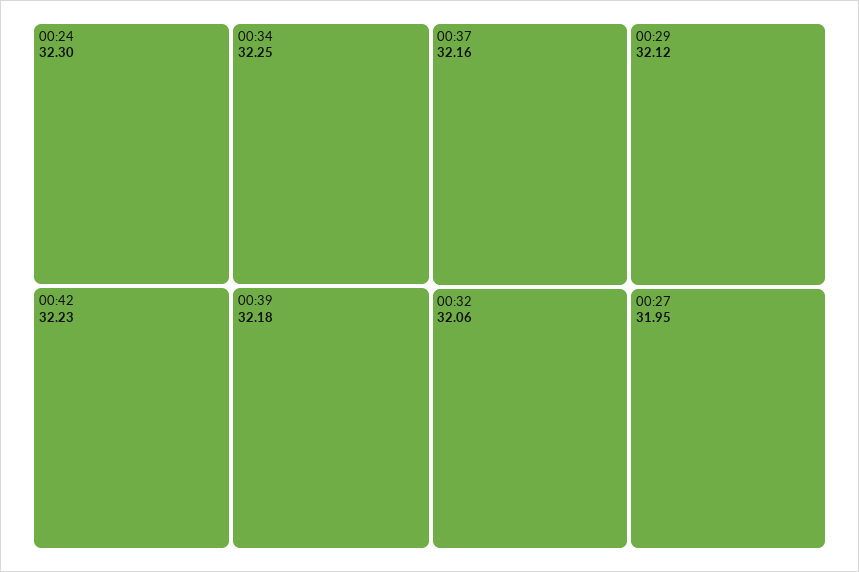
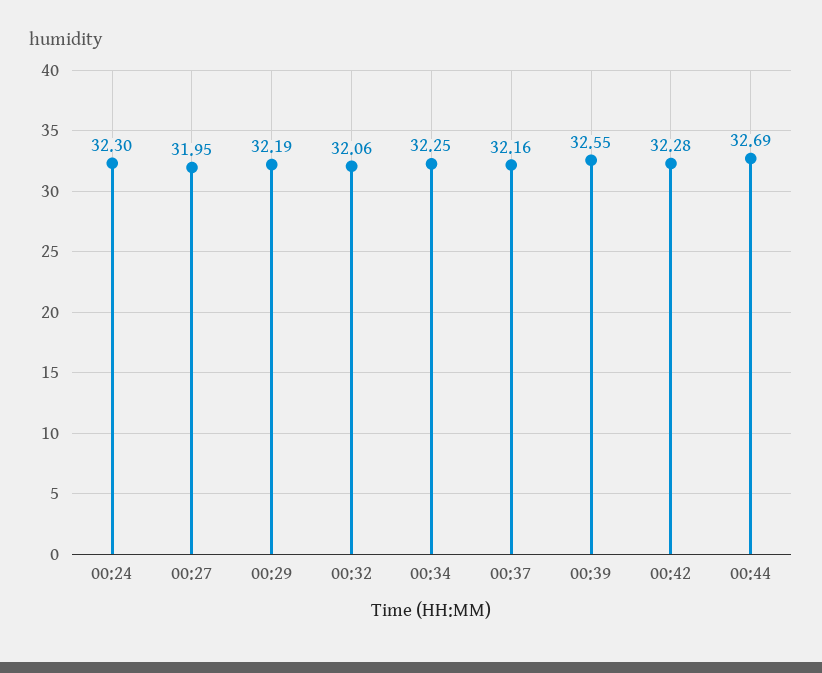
00:42: 32.23 -> 32.28
00:39: 32.18 -> 32.55
00:29: 32.12 -> 32.19
00:44: none -> 32.69

